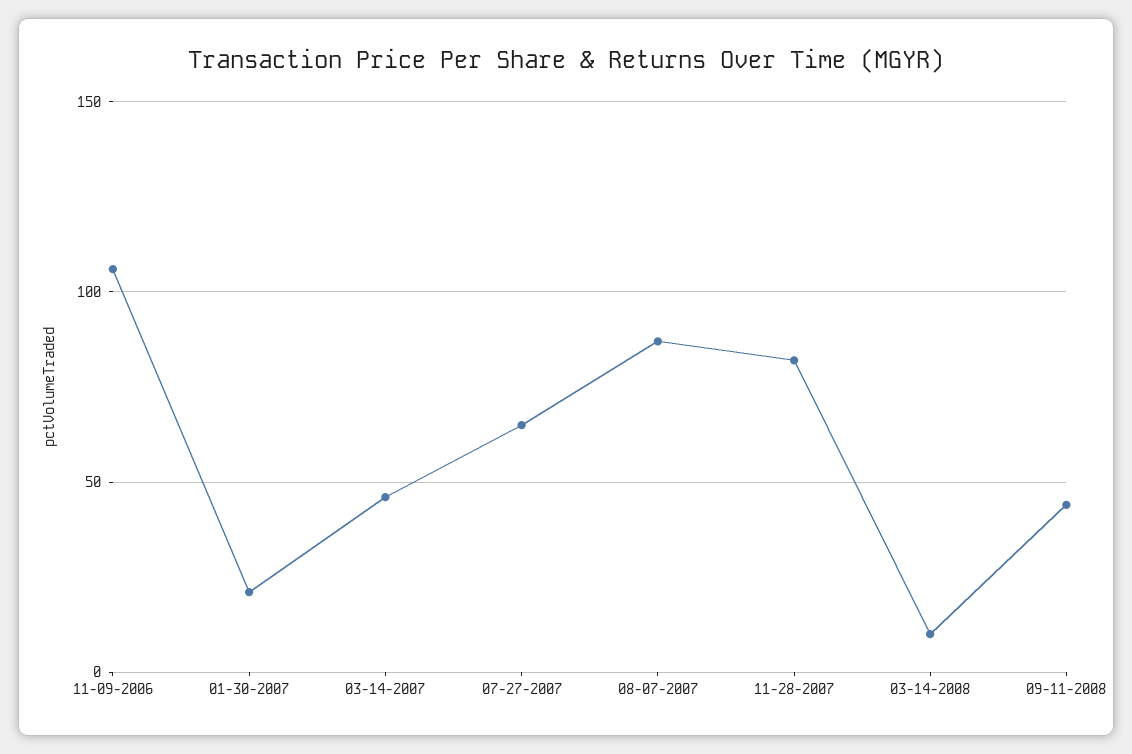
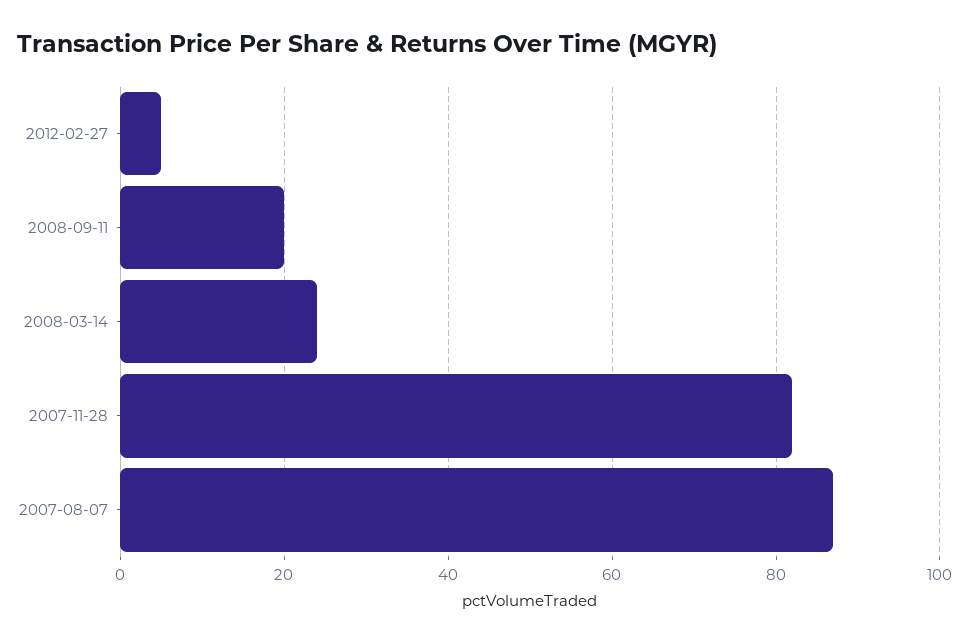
11-09-2006: 105 -> none
01-30-2007: 20 -> none
03-14-2007: 45 -> none
07-27-2007: 65 -> none
03-14-2008: 10 -> 25
09-11-2008: 45 -> 20
2012-02-27: none -> 5

